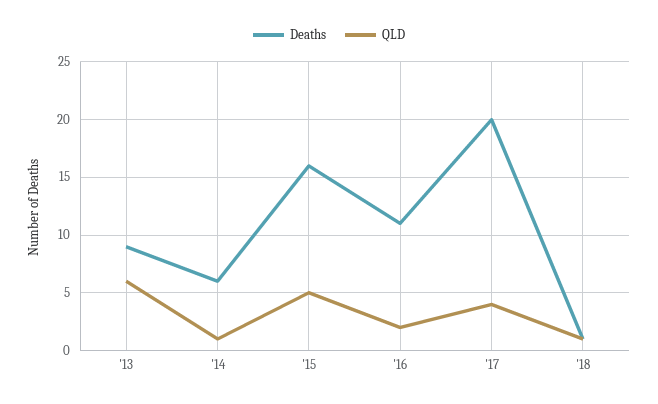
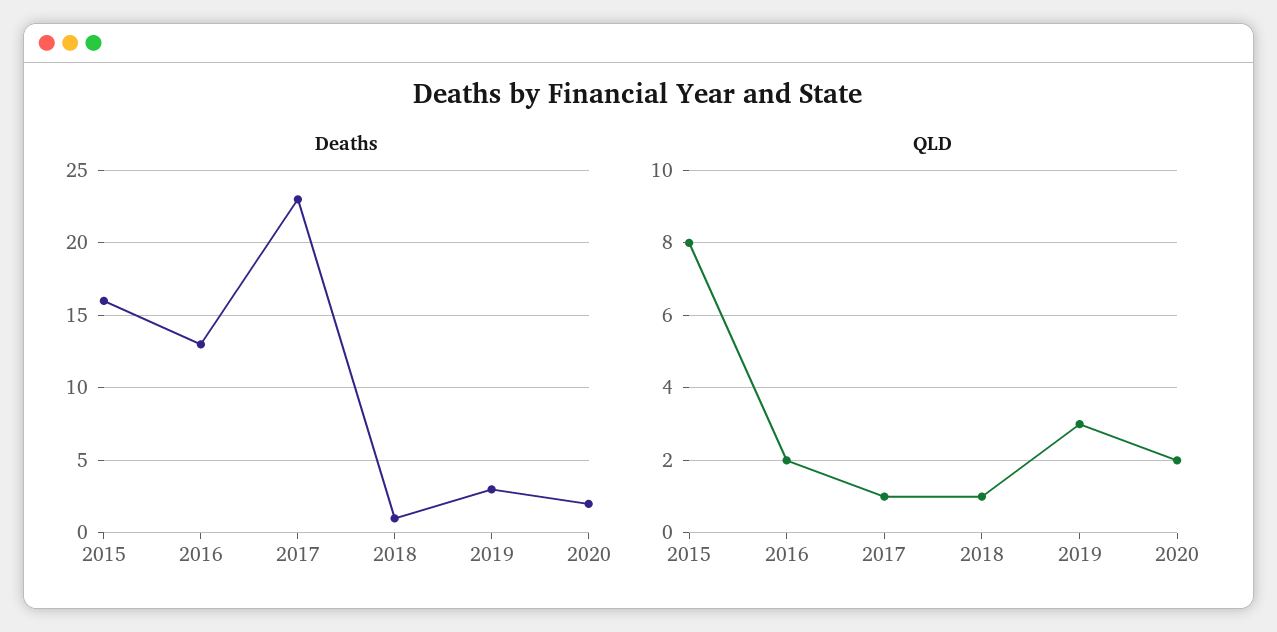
Deaths, '13: 9 -> none
QLD, '13: 6 -> none
Deaths, '14: 6 -> none
QLD, '14: 1 -> none
QLD, '15: 5 -> 8
Deaths, '16: 11 -> 13
Deaths, '17: 20 -> 23
QLD, '17: 4 -> 1
Deaths, 2019: none -> 3
Deaths, 2020: none -> 2
QLD, 2019: none -> 3
QLD, 2020: none -> 2

